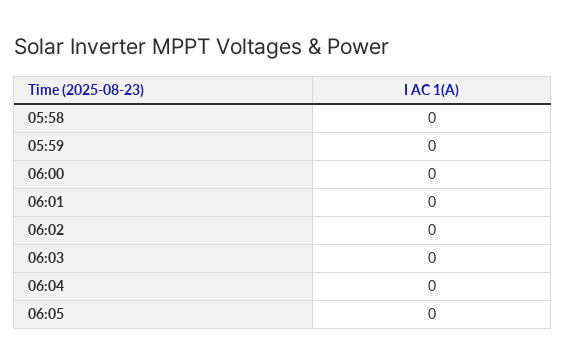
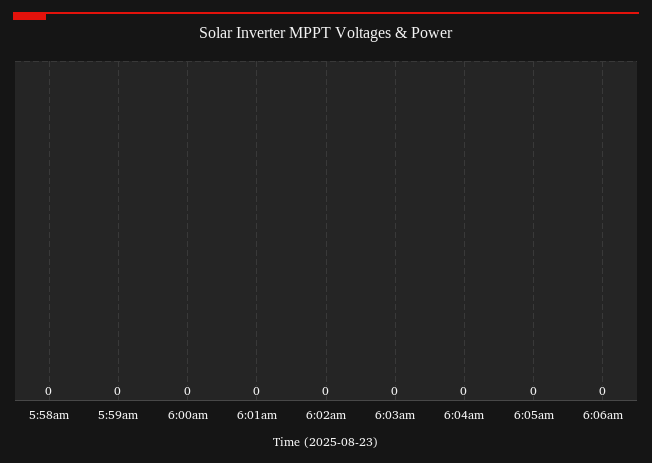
6:06am: none -> 0

